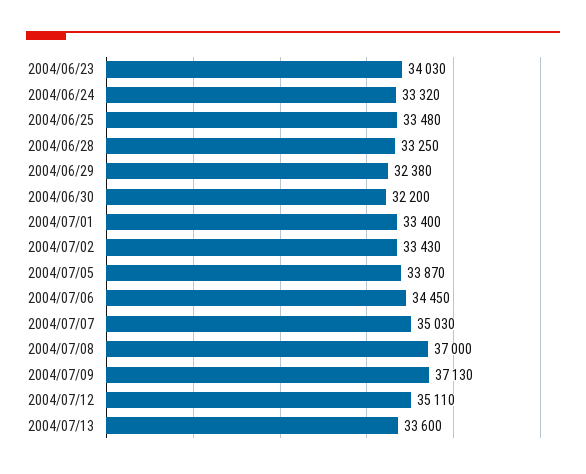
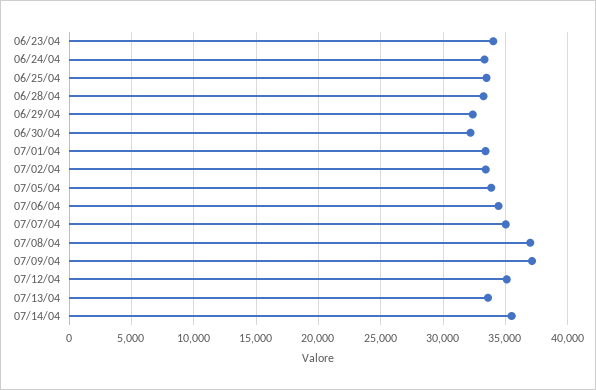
07/14/04: none -> 35500

